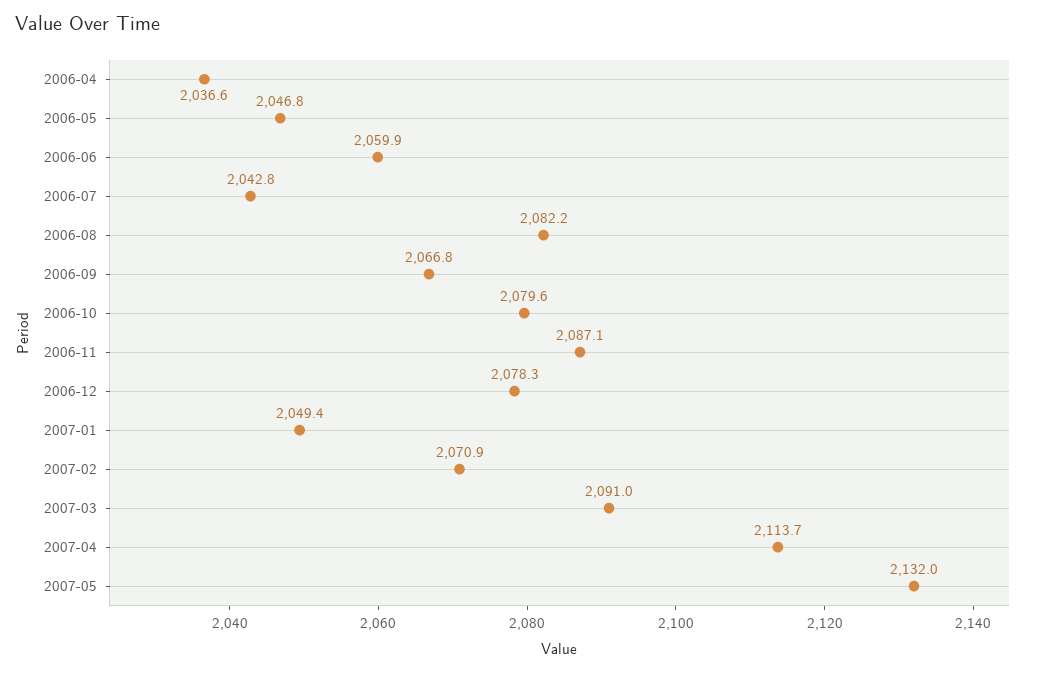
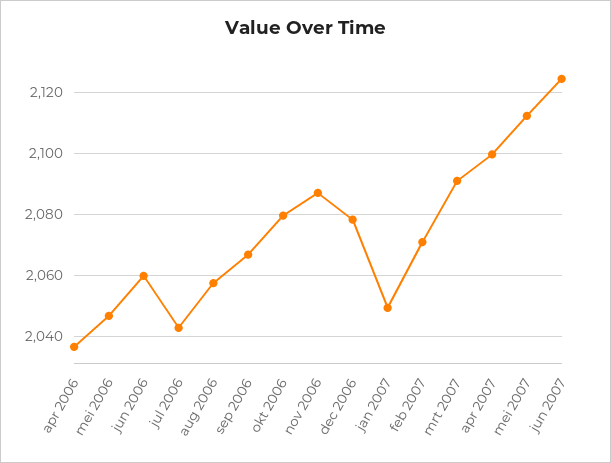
2006-08: 2082.2 -> 2058
2007-04: 2113.7 -> 2100
2007-05: 2132 -> 2112
jun 2007: none -> 2124

